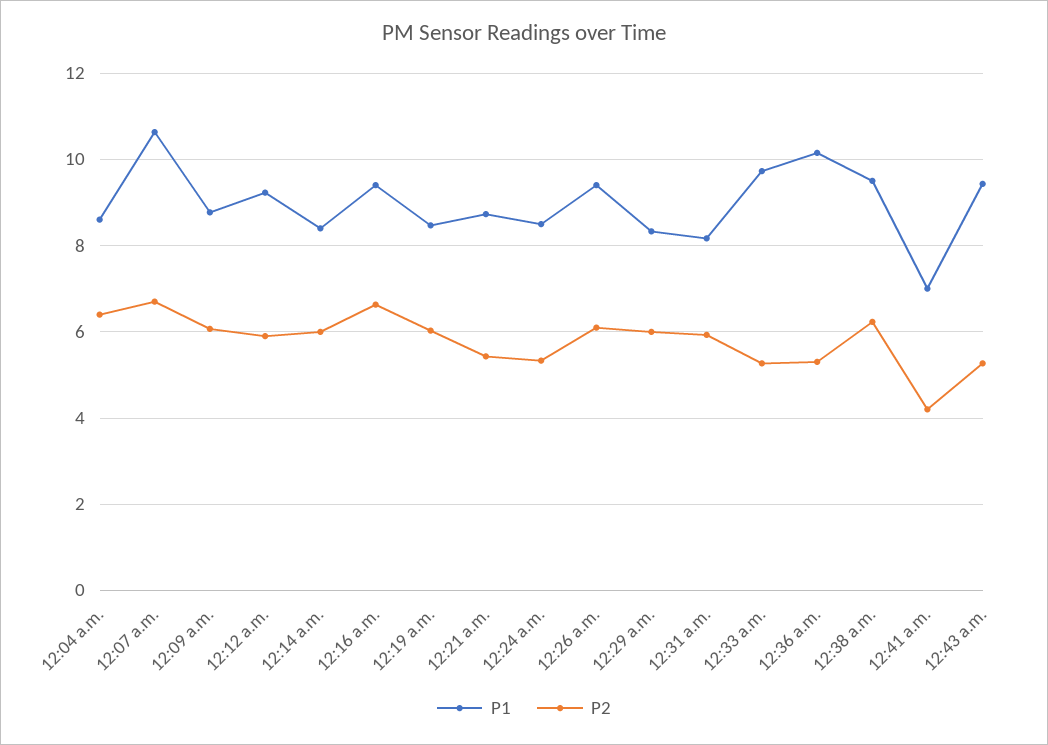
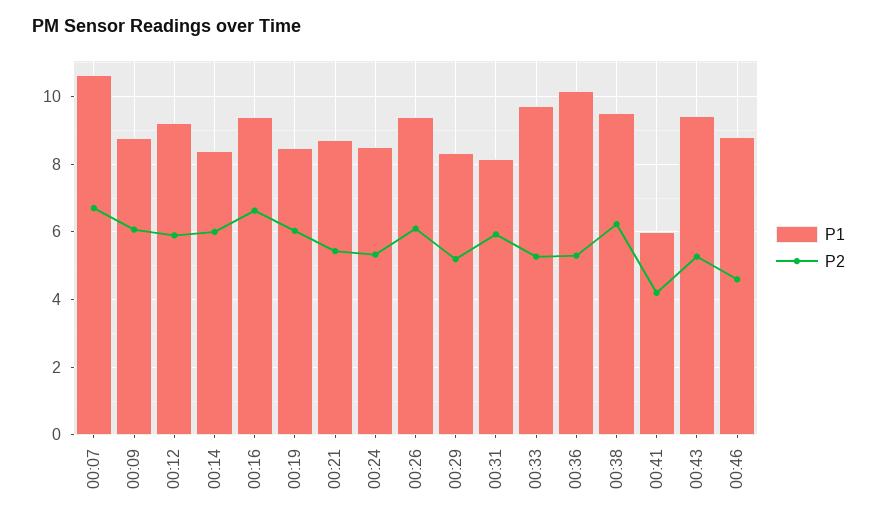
P1, 12:04 a.m.: 8.6 -> none
P2, 12:04 a.m.: 6.4 -> none
P2, 12:29 a.m.: 6 -> 5.2
P1, 12:41 a.m.: 7 -> 6
P1, 00:46: none -> 8.8
P2, 00:46: none -> 4.6

